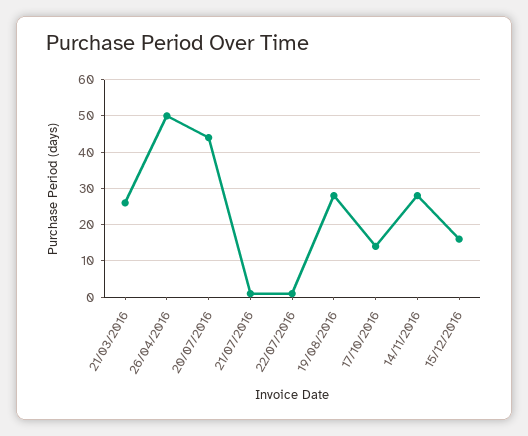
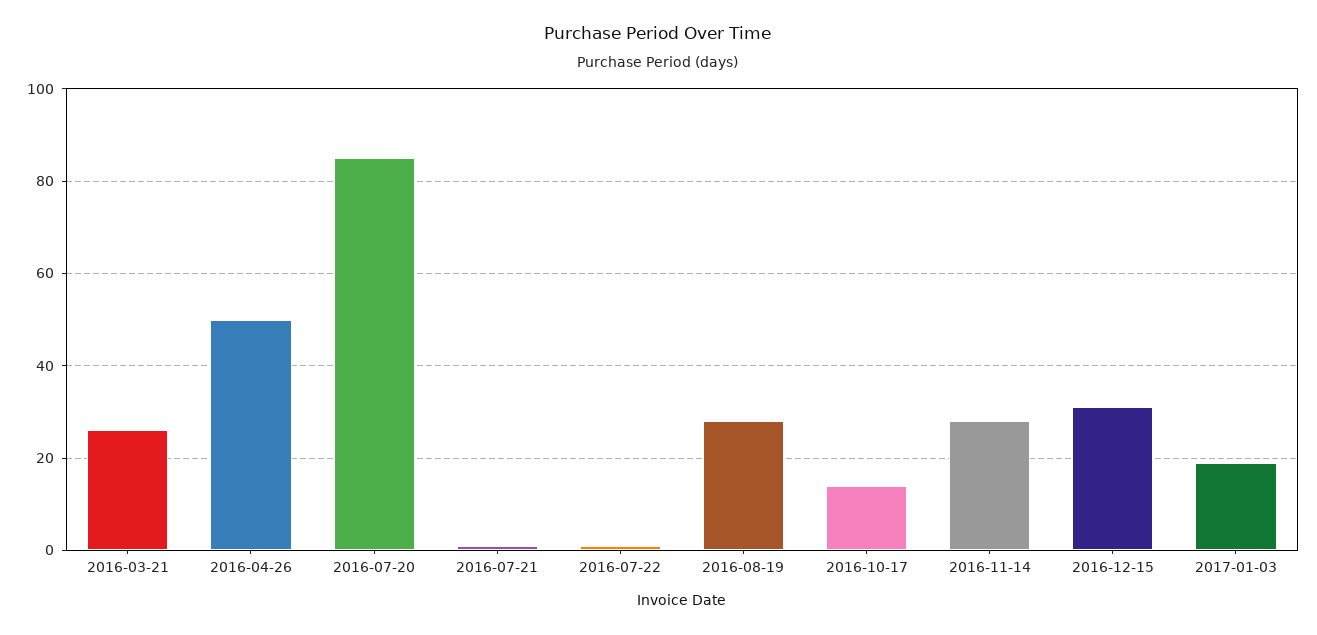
20/07/2016: 45 -> 85
15/12/2016: 15 -> 30
2017-01-03: none -> 20

